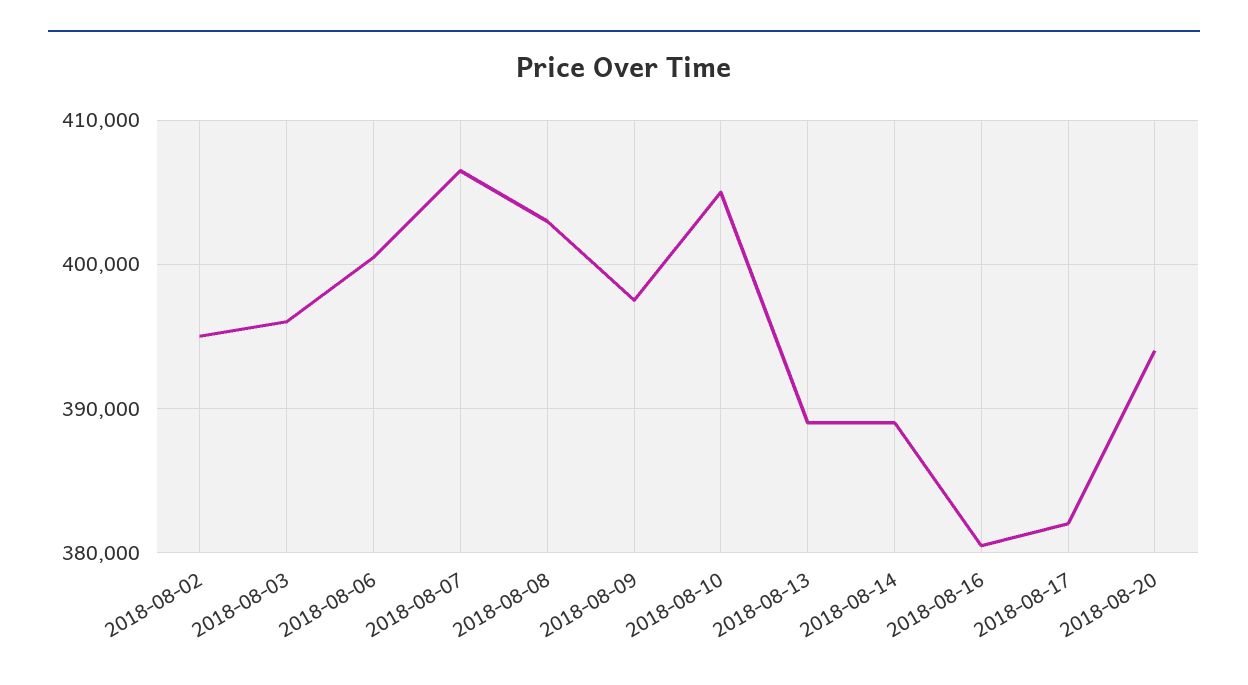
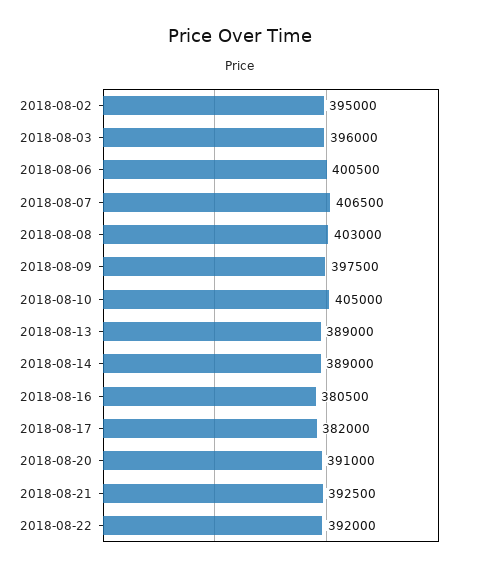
2018-08-20: 394000 -> 391000
2018-08-21: none -> 392500
2018-08-22: none -> 392000

